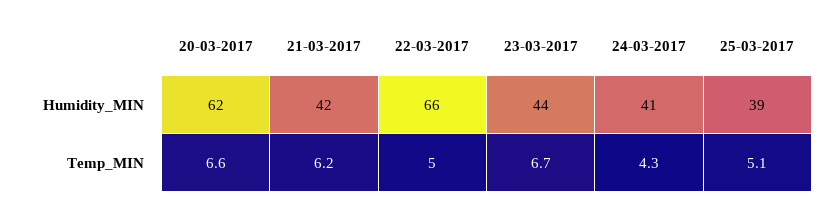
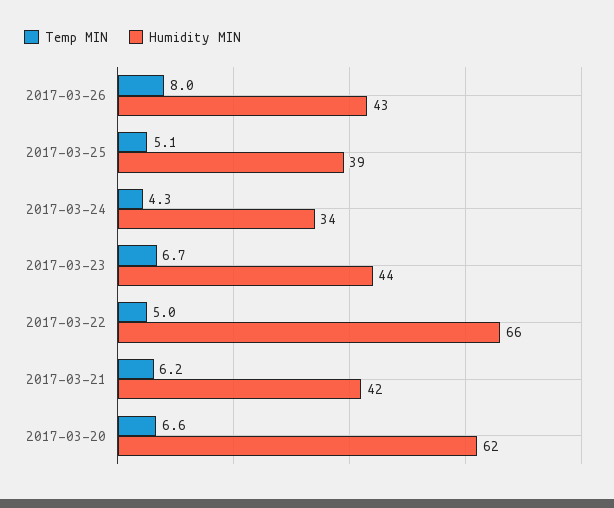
Humidity_MIN, 24-03-2017: 41 -> 34
Temp_MIN, 2017-03-26: none -> 8
Humidity_MIN, 2017-03-26: none -> 43

